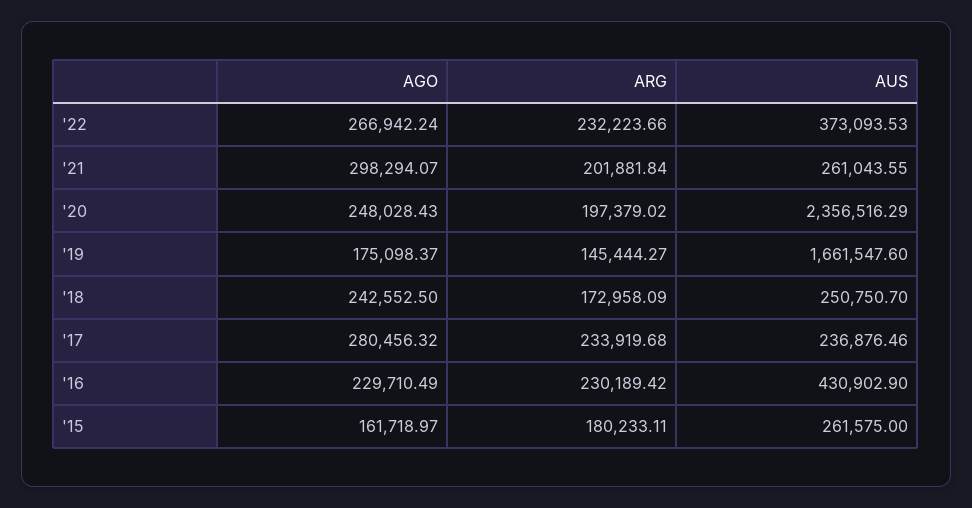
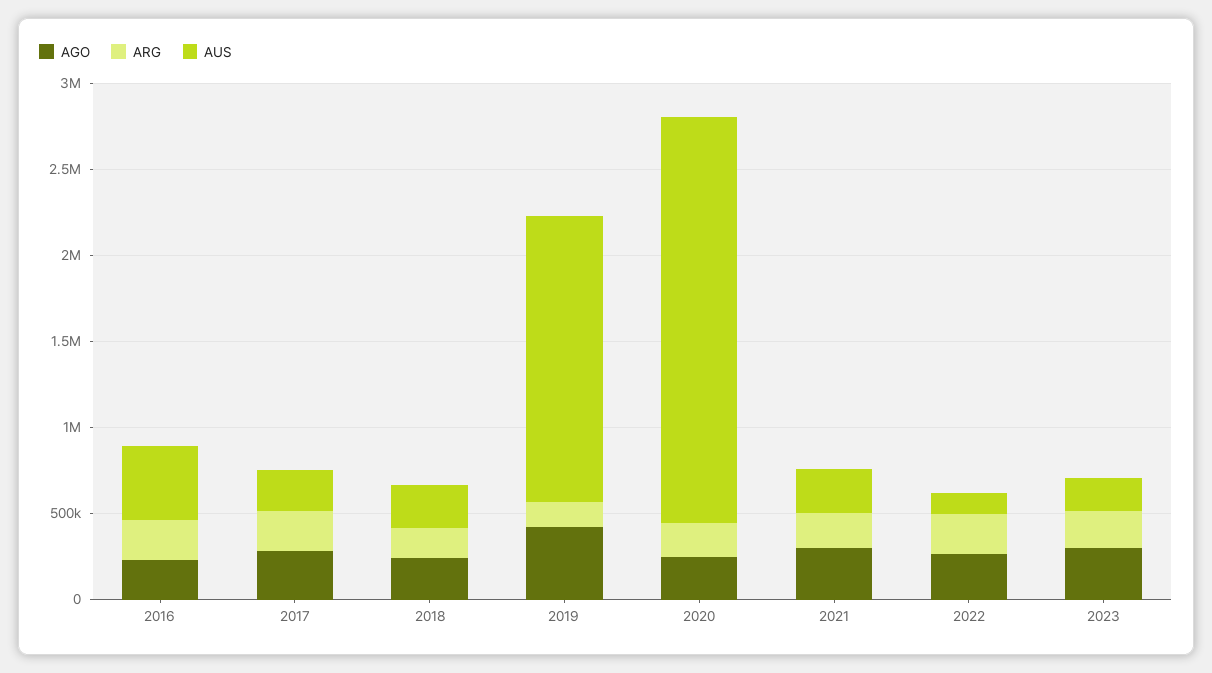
AUS, '22: 373093.53 -> 100000
AGO, '19: 175098.37 -> 400000
AGO, '15: 161718.97 -> none
ARG, '15: 180233.11 -> none
AUS, '15: 261575 -> none
AGO, 2023: none -> 300000
ARG, 2023: none -> 200000
AUS, 2023: none -> 200000

